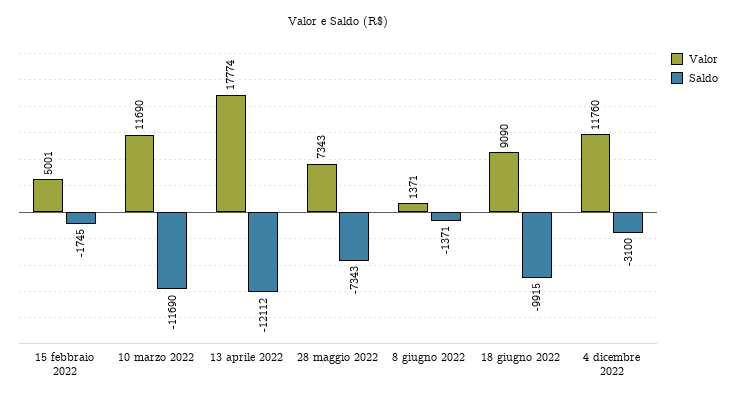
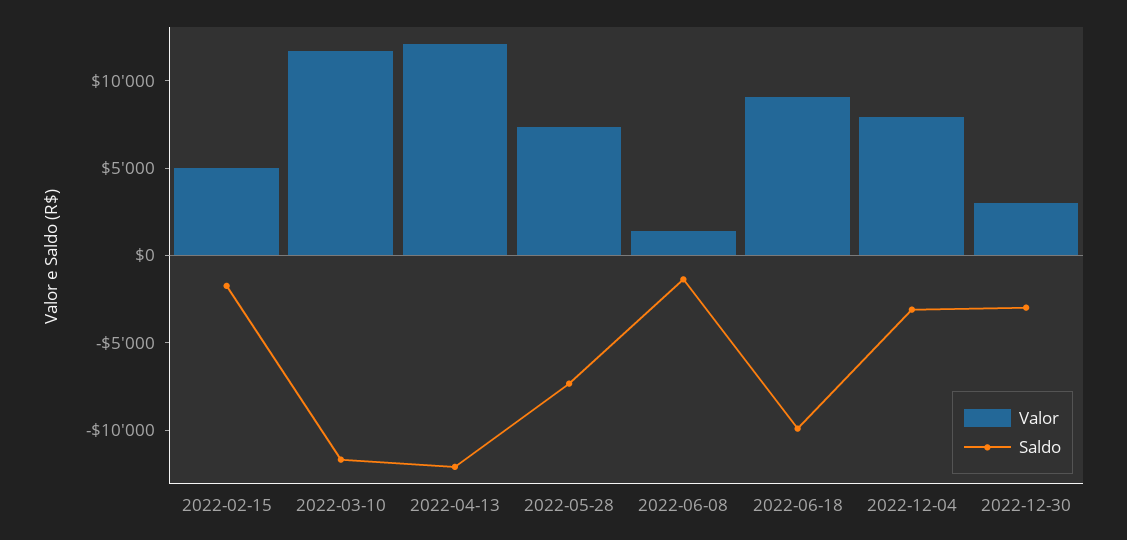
Valor, 13 aprile 2022: 17774 -> 12000
Valor, 4 dicembre 2022: 11760 -> 8000
Valor, 2022-12-30: none -> 3000
Saldo, 2022-12-30: none -> -3000

